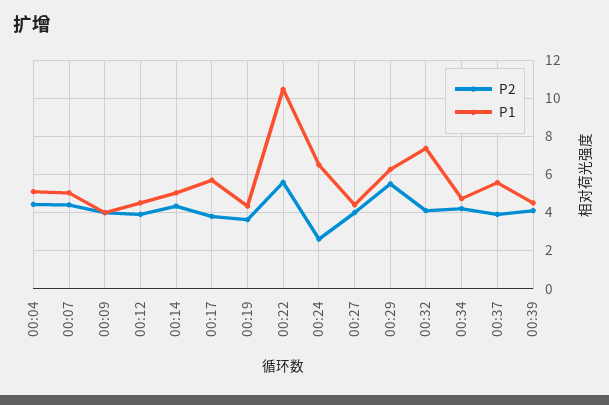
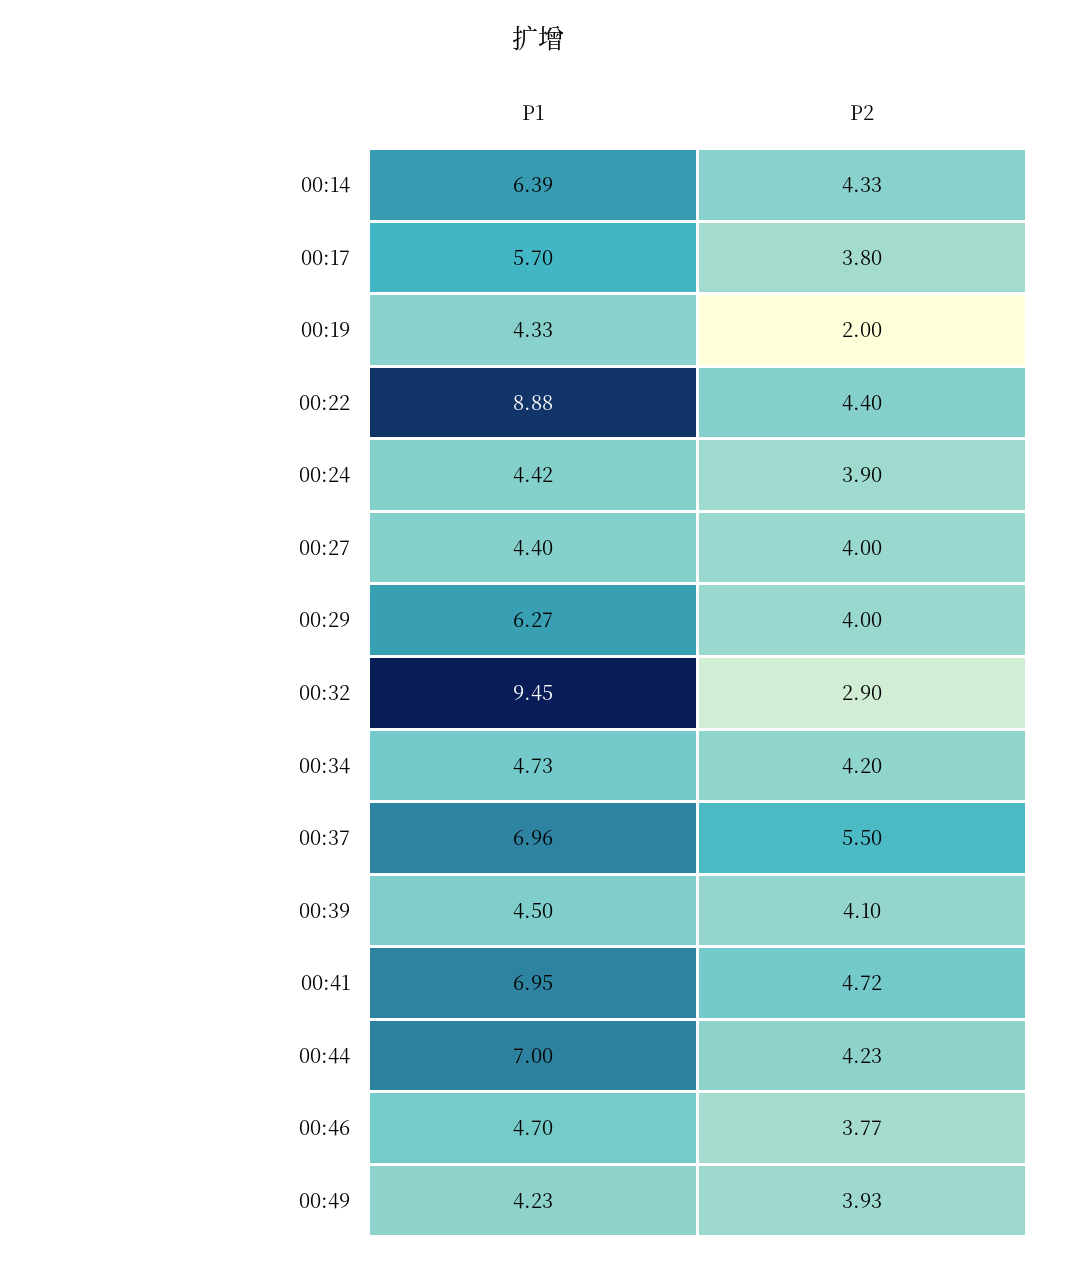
P2, 00:04: 4.5 -> none
P1, 00:04: 5 -> none
P2, 00:07: 4.5 -> none
P1, 00:07: 5 -> none
P2, 00:09: 4 -> none
P1, 00:09: 4 -> none
P2, 00:12: 4 -> none
P1, 00:12: 4.5 -> none
P1, 00:14: 5 -> 6.39
P2, 00:19: 3.5 -> 2
P2, 00:22: 5.5 -> 4.4
P1, 00:22: 10.5 -> 8.88
P2, 00:24: 2.5 -> 3.9
P1, 00:24: 6.5 -> 4.42
P2, 00:29: 5.5 -> 4
P2, 00:32: 4 -> 2.9
P1, 00:32: 7.5 -> 9.45
P2, 00:37: 4 -> 5.5
P1, 00:37: 5.5 -> 6.96
P1, 00:41: none -> 6.95
P2, 00:41: none -> 4.72
P1, 00:44: none -> 7
P2, 00:44: none -> 4.23
P1, 00:46: none -> 4.7
P2, 00:46: none -> 3.77
P1, 00:49: none -> 4.23
P2, 00:49: none -> 3.93

